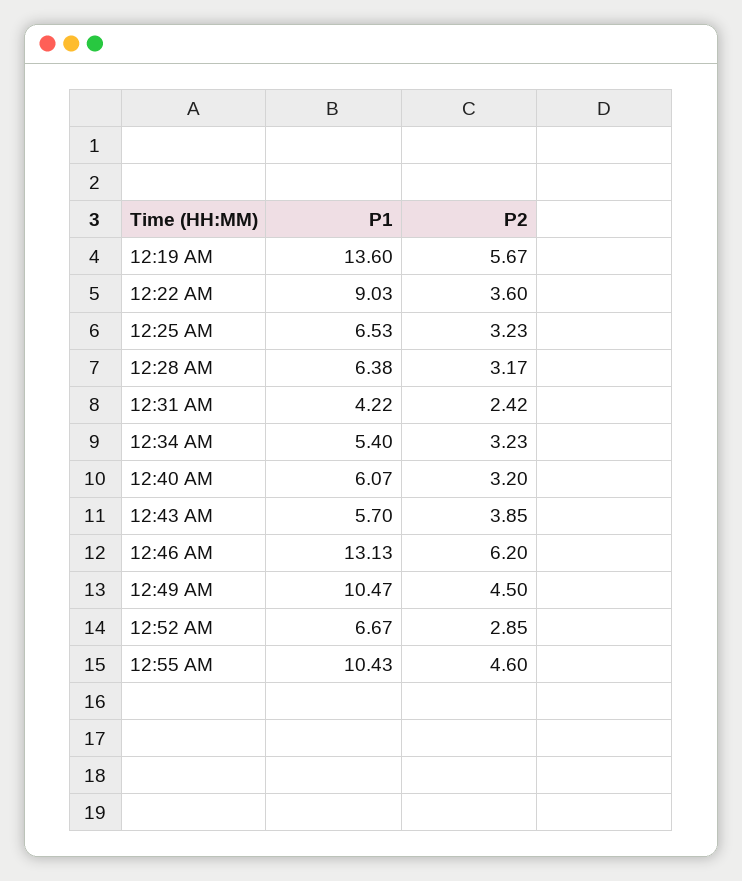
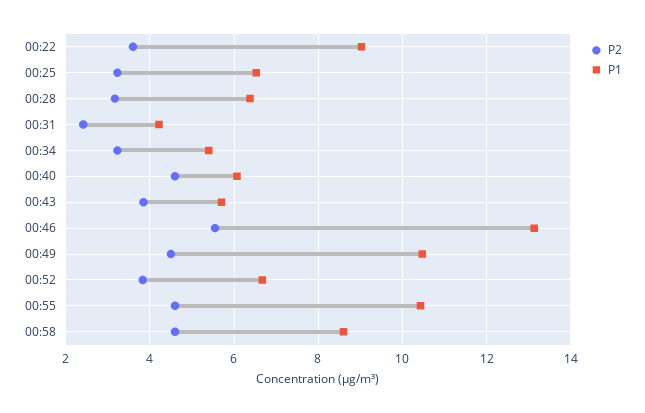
P1, 12:19 AM: 13.6 -> none
P2, 12:19 AM: 5.67 -> none
P2, 12:40 AM: 3.2 -> 4.6
P2, 12:46 AM: 6.2 -> 5.6
P2, 12:52 AM: 2.85 -> 3.8
P2, 00:58: none -> 4.6
P1, 00:58: none -> 8.6

